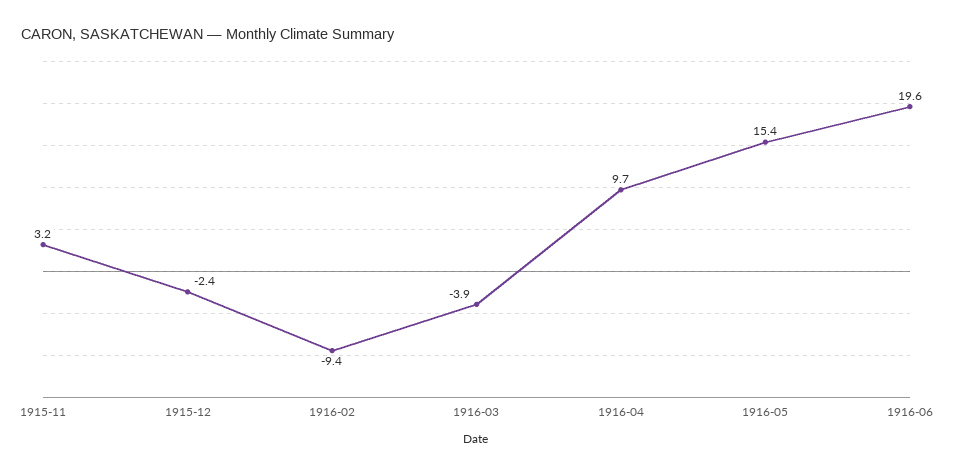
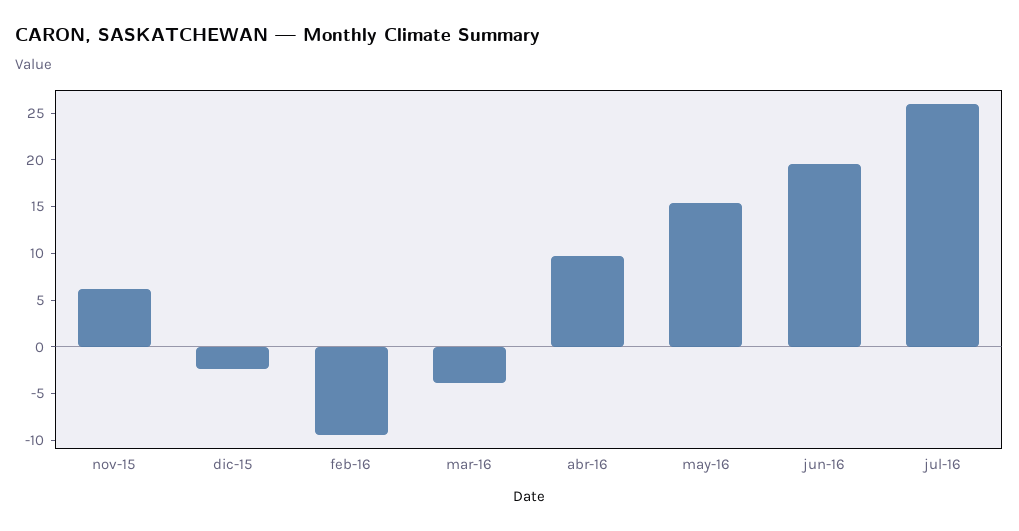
1915-11: 3.2 -> 6
jul-16: none -> 26

